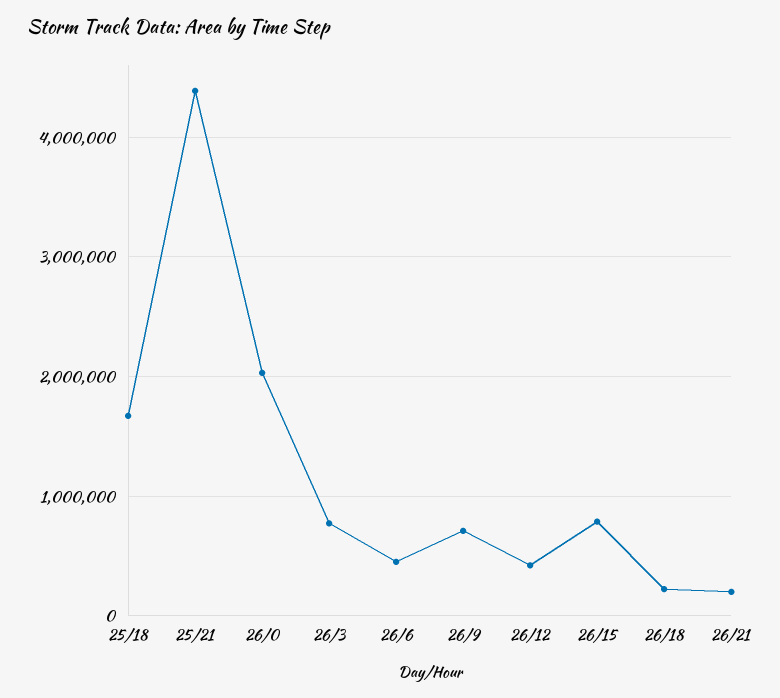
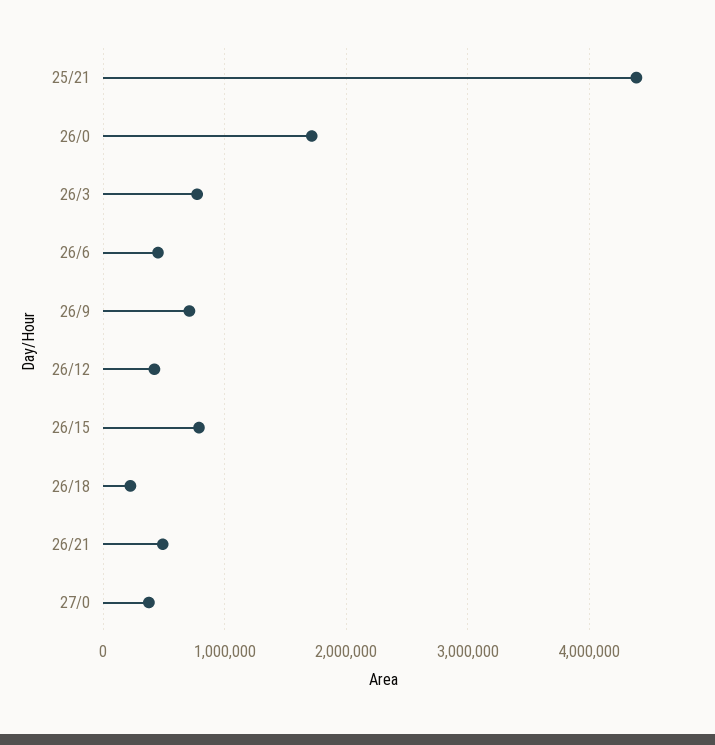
25/18: 1700000 -> none
26/0: 2000000 -> 1700000
26/21: 200000 -> 500000
27/0: none -> 400000

